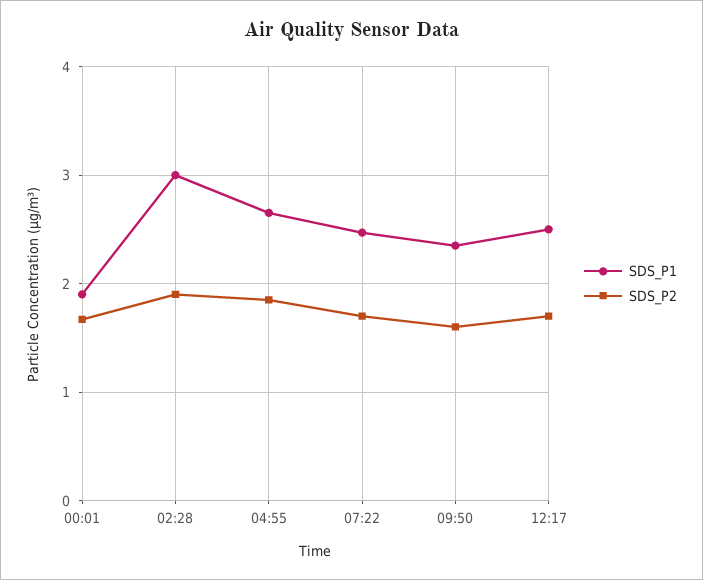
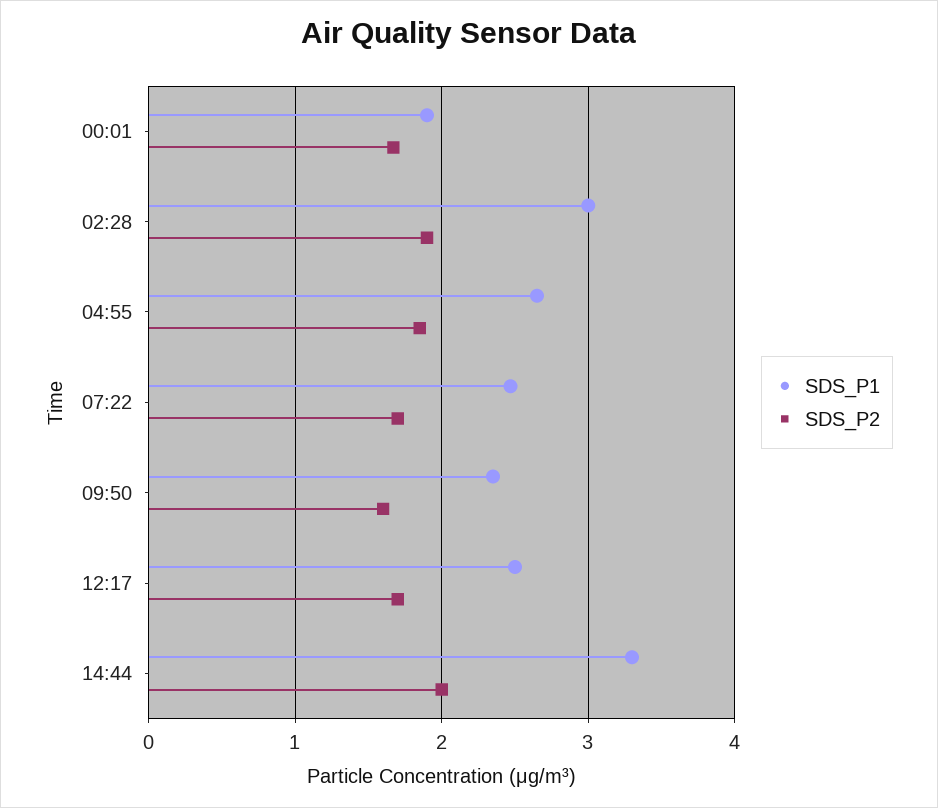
SDS_P1, 14:44: none -> 3.3
SDS_P2, 14:44: none -> 2

